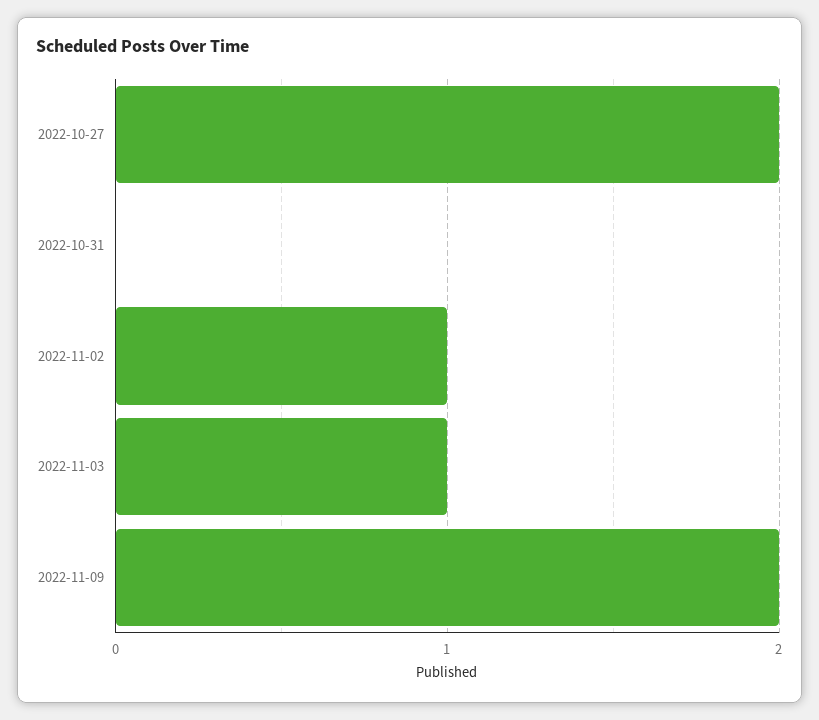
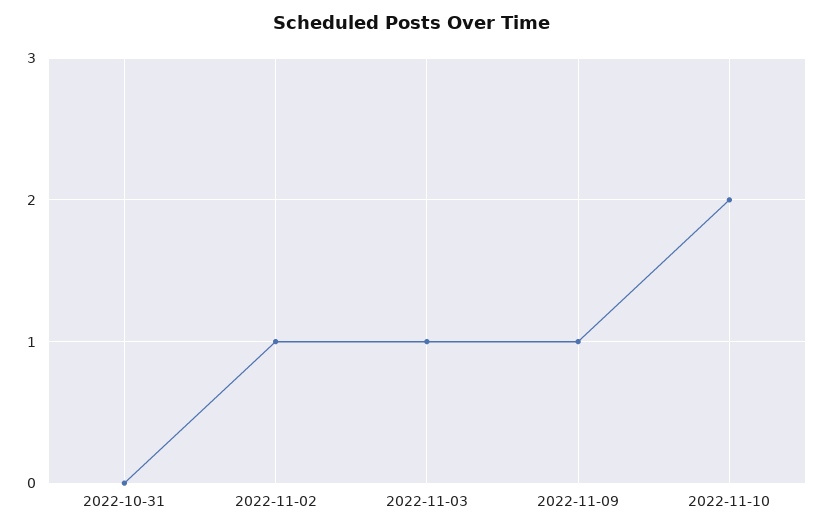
2022-10-27: 2 -> none
2022-11-09: 2 -> 1
2022-11-10: none -> 2

